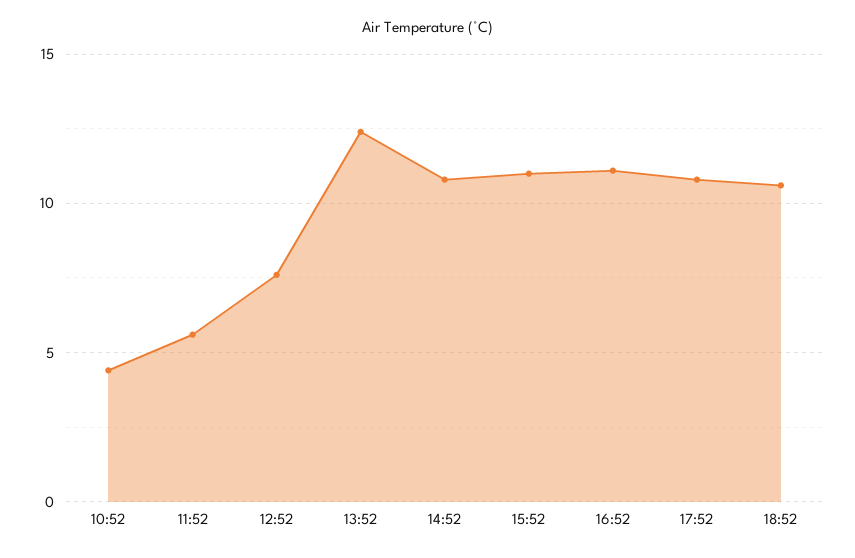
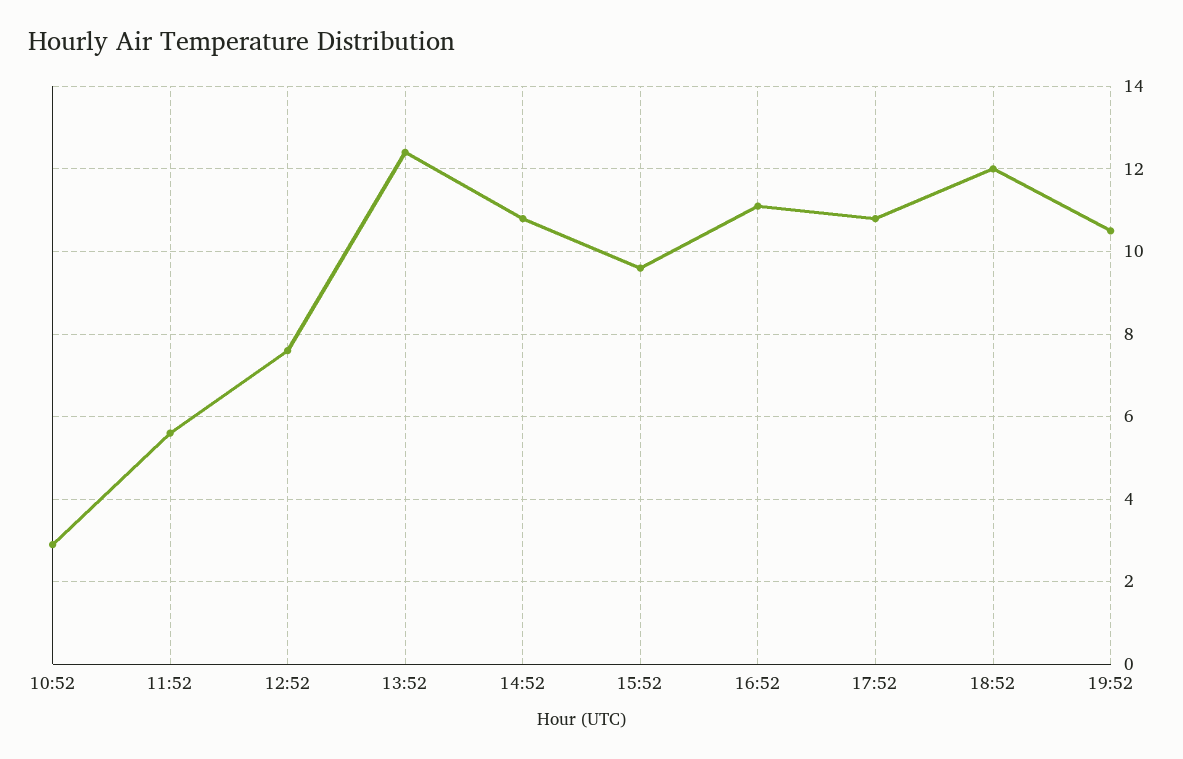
10:52: 4.5 -> 3
15:52: 11 -> 9.5
18:52: 10.5 -> 12
19:52: none -> 10.5

